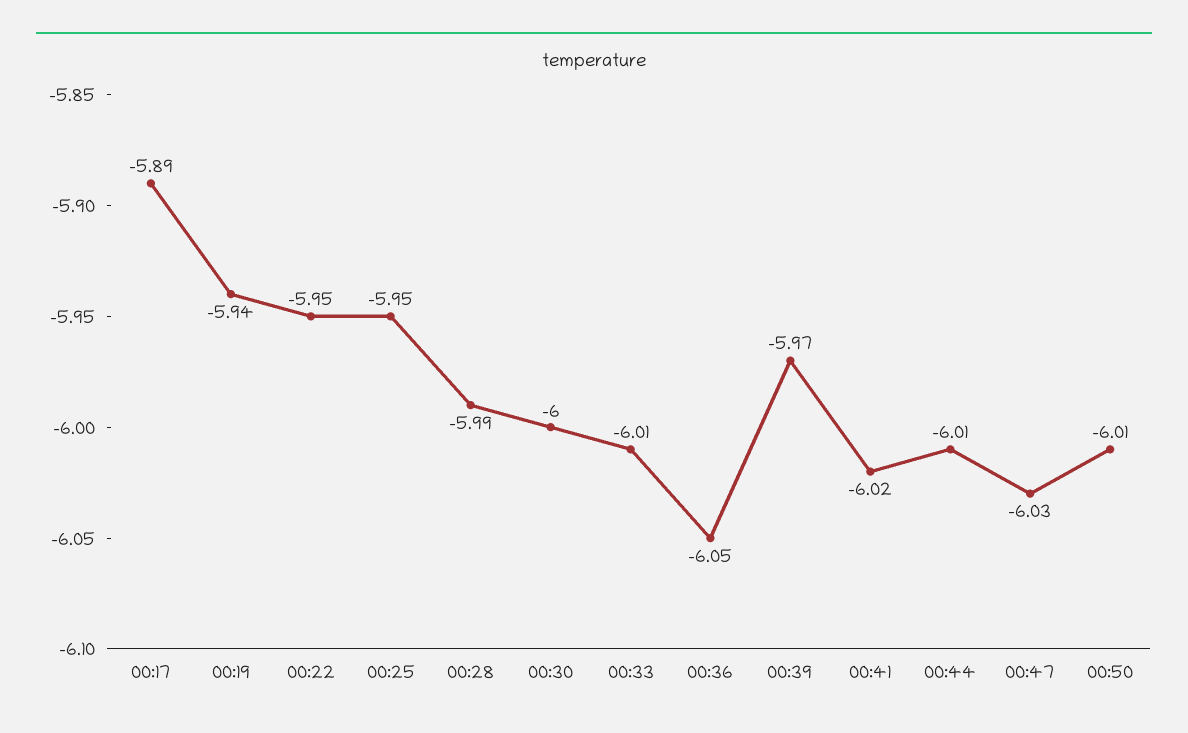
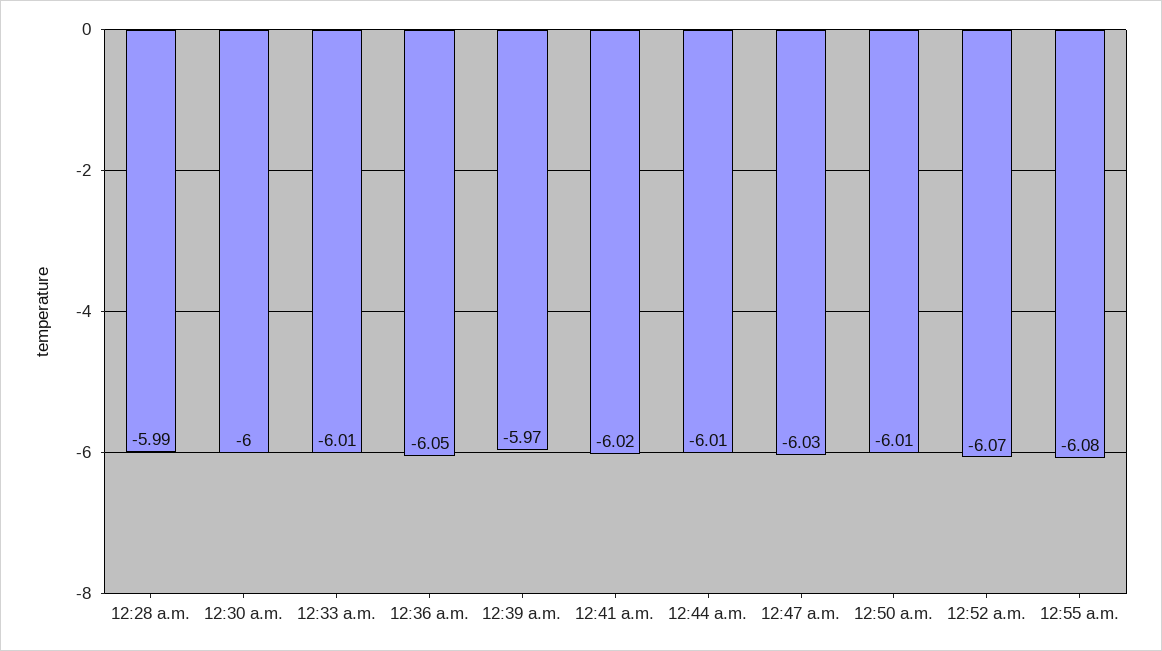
00:17: -5.89 -> none
00:19: -5.94 -> none
00:22: -5.95 -> none
00:25: -5.95 -> none
12:52 a.m.: none -> -6.07
12:55 a.m.: none -> -6.08

